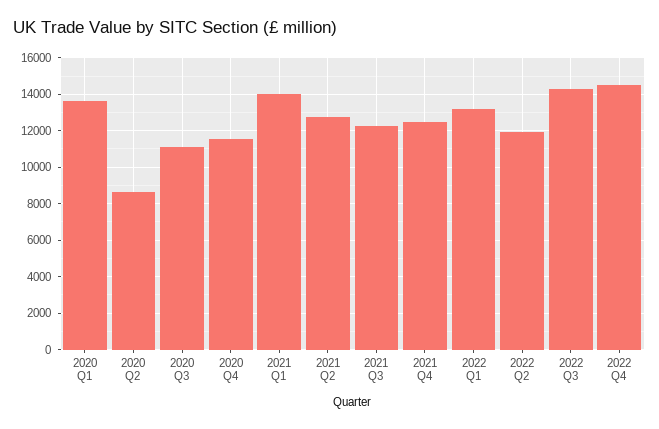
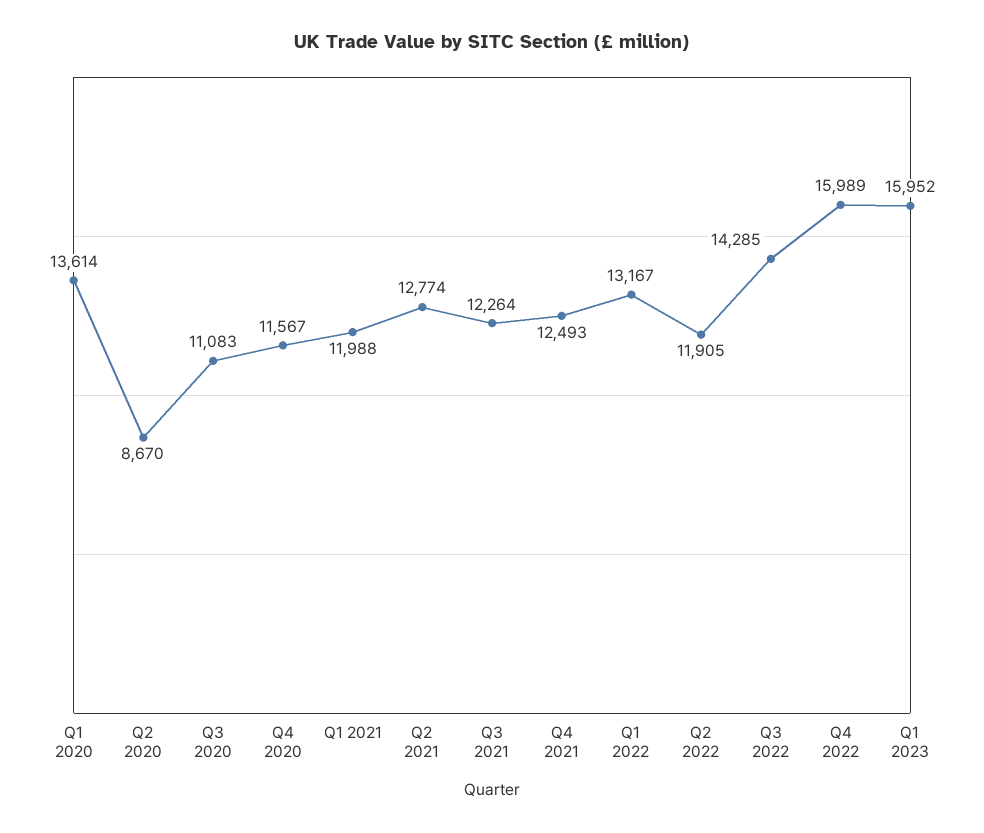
2021 Q1: 14000 -> 11988
2022 Q4: 14500 -> 15989
Q1 2023: none -> 15952

